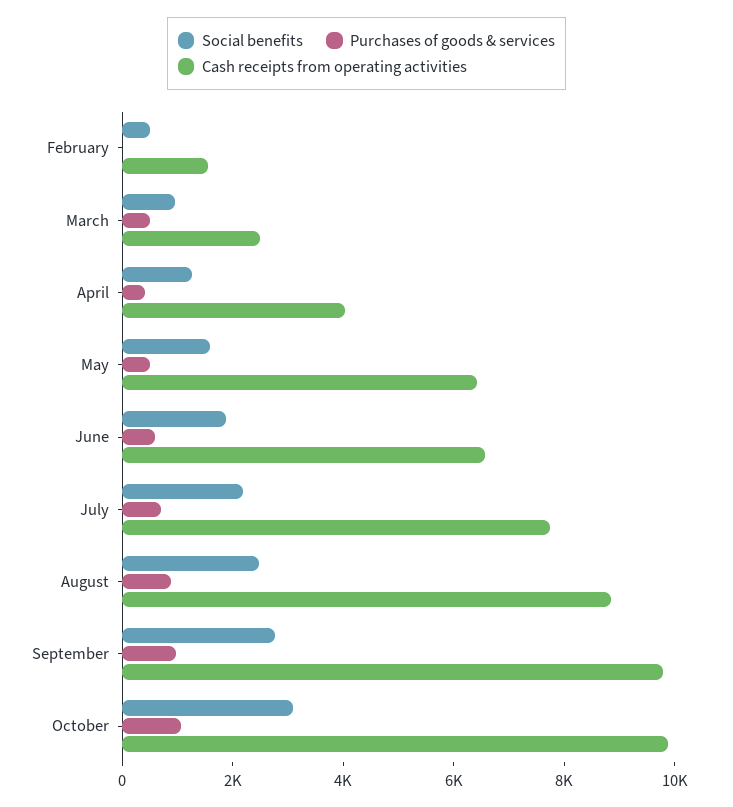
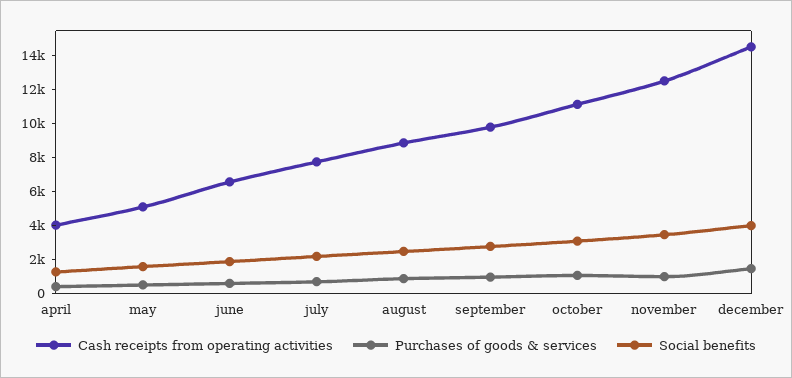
Social benefits, February: 500 -> none
Purchases of goods & services, February: 0 -> none
Cash receipts from operating activities, February: 1500 -> none
Social benefits, March: 1000 -> none
Purchases of goods & services, March: 500 -> none
Cash receipts from operating activities, March: 2500 -> none
Cash receipts from operating activities, May: 6500 -> 5000
Cash receipts from operating activities, October: 10000 -> 11000
Cash receipts from operating activities, november: none -> 12500
Purchases of goods & services, november: none -> 1000
Social benefits, november: none -> 3500
Cash receipts from operating activities, december: none -> 14500
Purchases of goods & services, december: none -> 1500
Social benefits, december: none -> 4000

